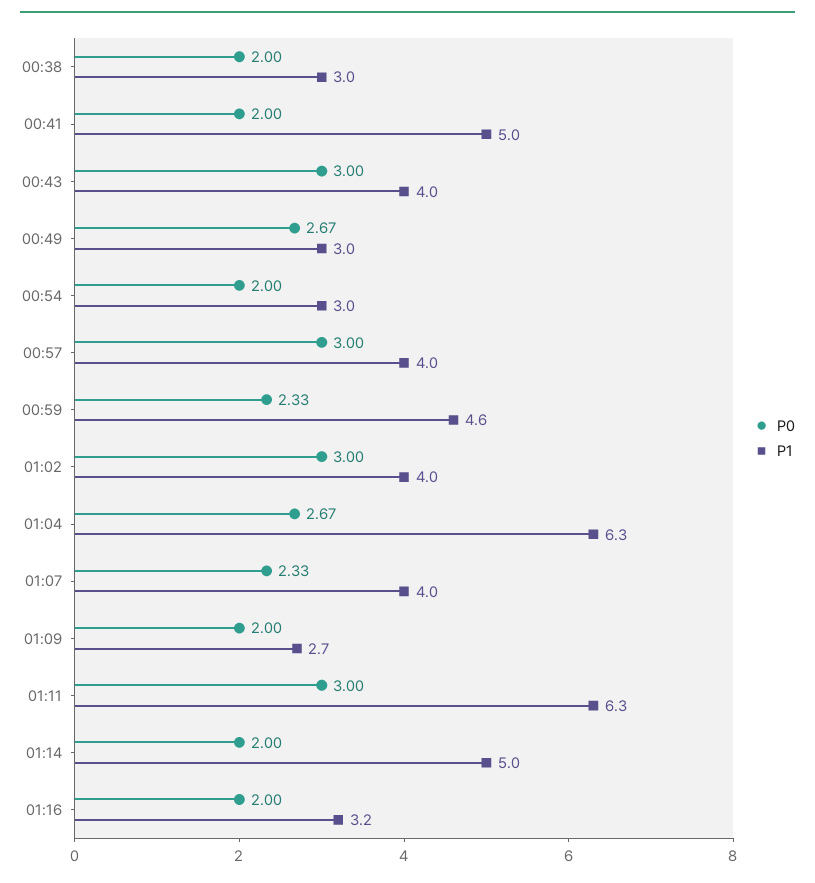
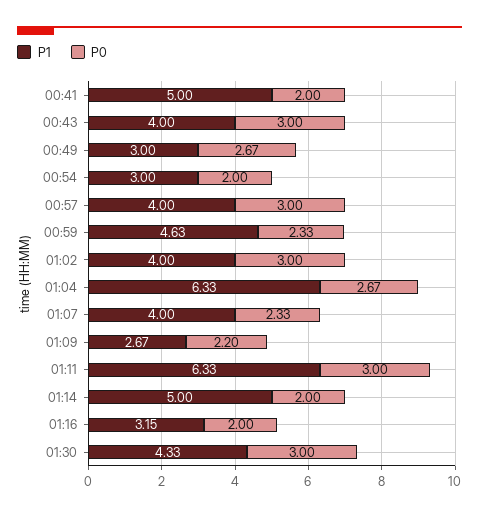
P0, 00:38: 2 -> none
P1, 00:38: 3 -> none
P0, 01:09: 2 -> 2.2
P1, 01:30: none -> 4.33
P0, 01:30: none -> 3

